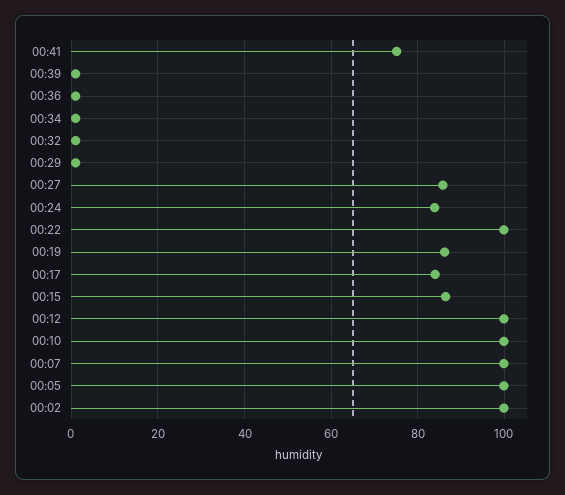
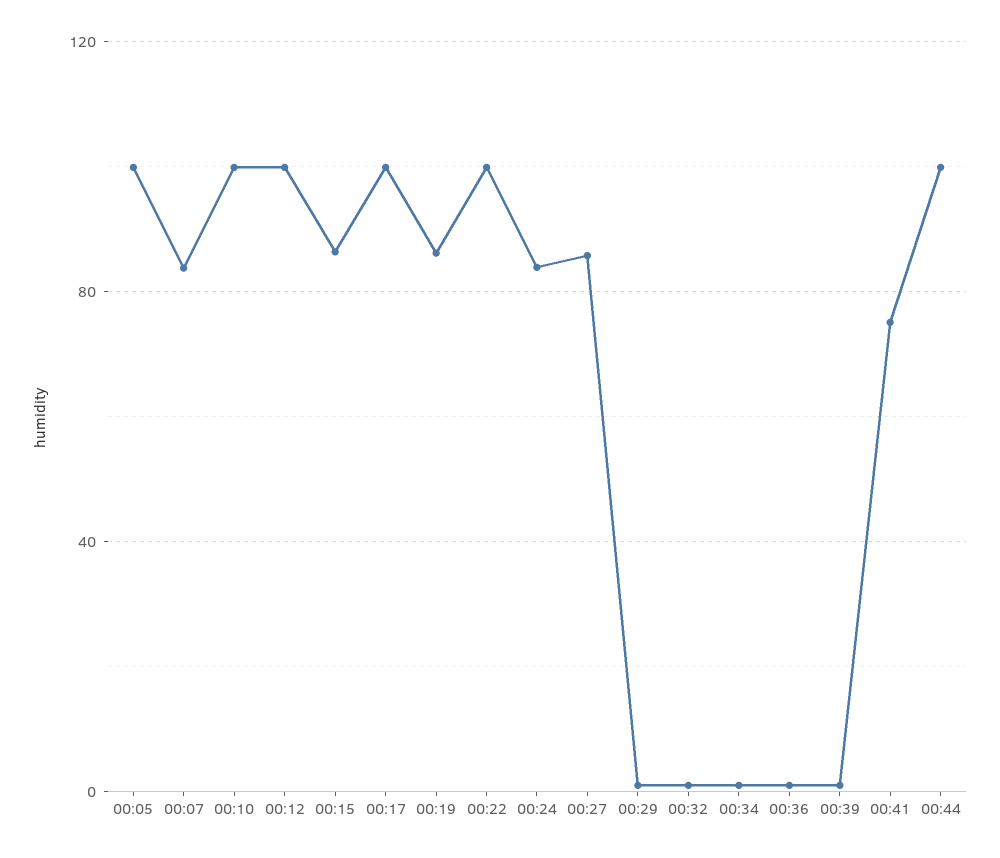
00:17: 84 -> 100
00:07: 100 -> 85
00:02: 100 -> none
00:44: none -> 100

